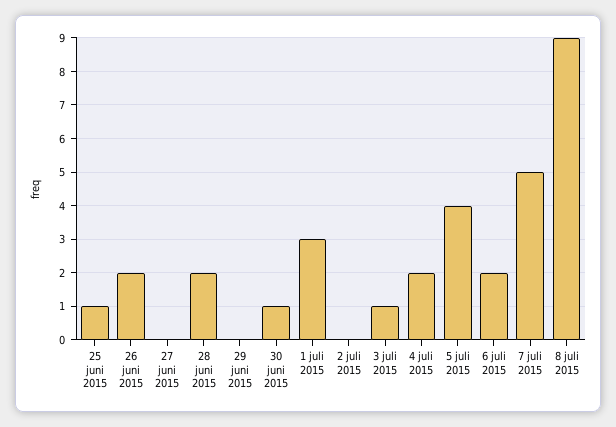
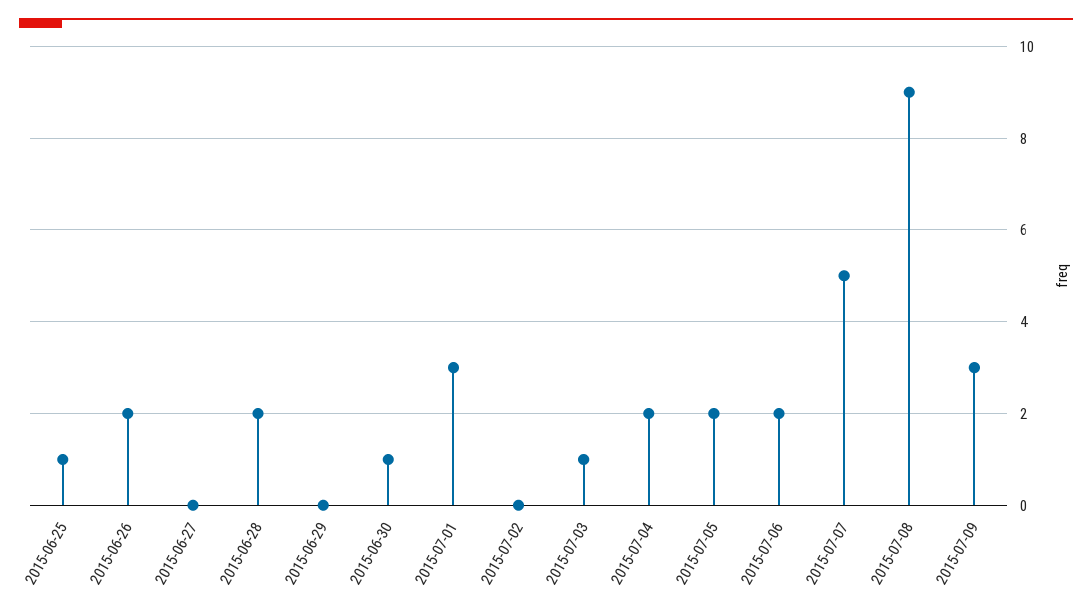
5 juli 2015: 4 -> 2
2015-07-09: none -> 3

